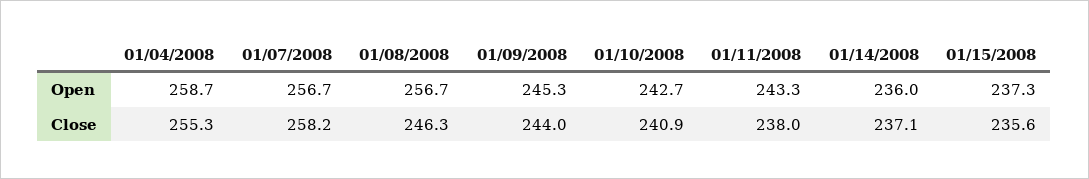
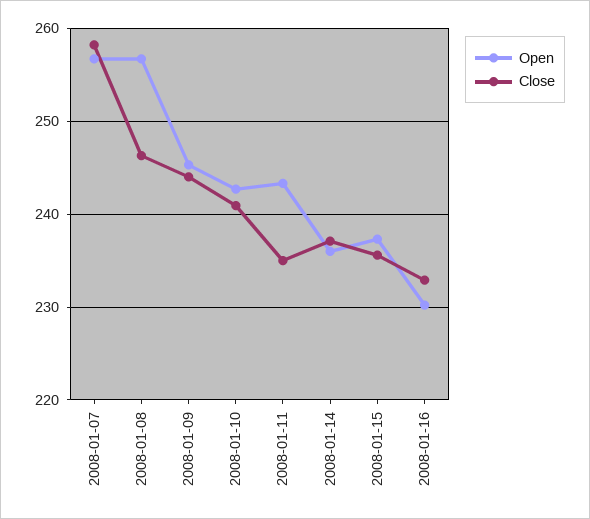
Open, 01/04/2008: 258.7 -> none
Close, 01/04/2008: 255.3 -> none
Close, 01/11/2008: 238 -> 235
Open, 2008-01-16: none -> 230
Close, 2008-01-16: none -> 233

